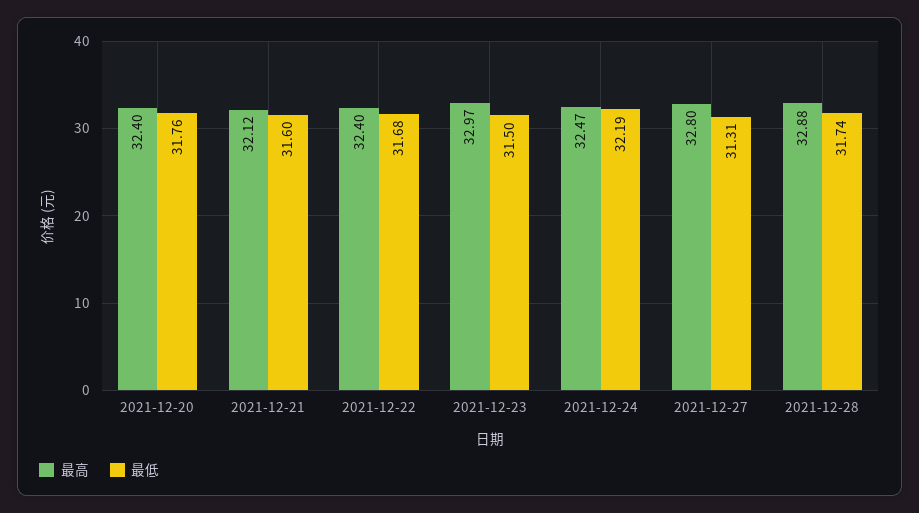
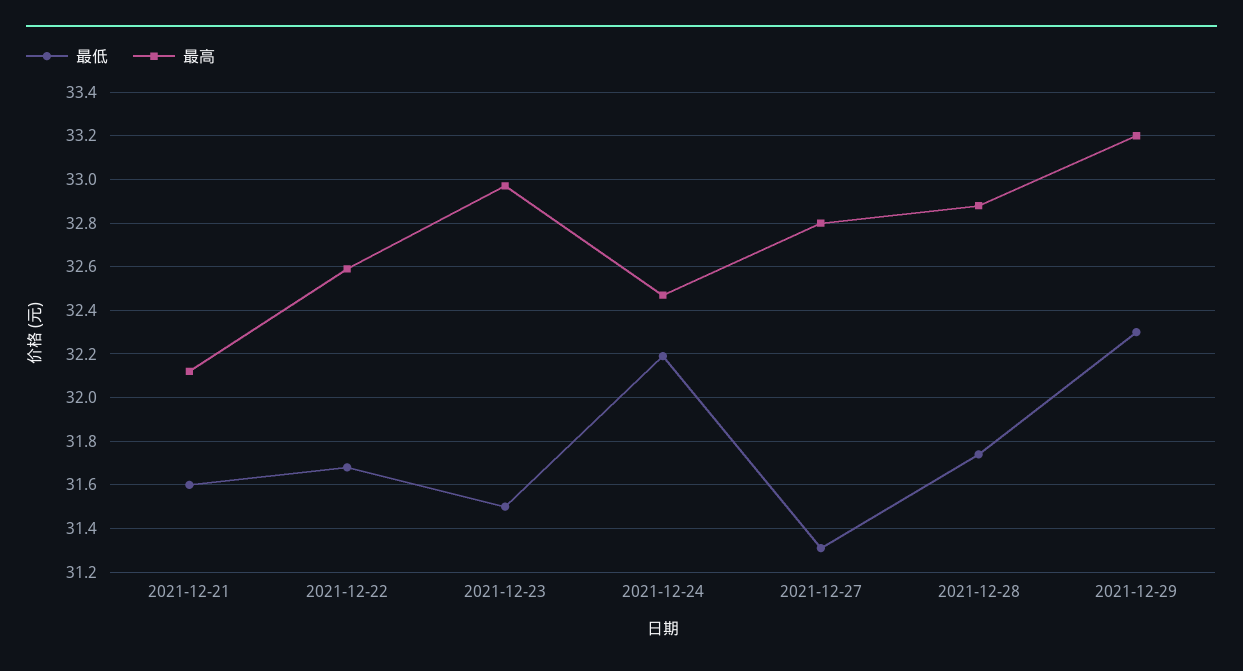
最高, 2021-12-20: 32.4 -> none
最低, 2021-12-20: 31.76 -> none
最高, 2021-12-22: 32.4 -> 32.6
最低, 2021-12-29: none -> 32.3
最高, 2021-12-29: none -> 33.2

